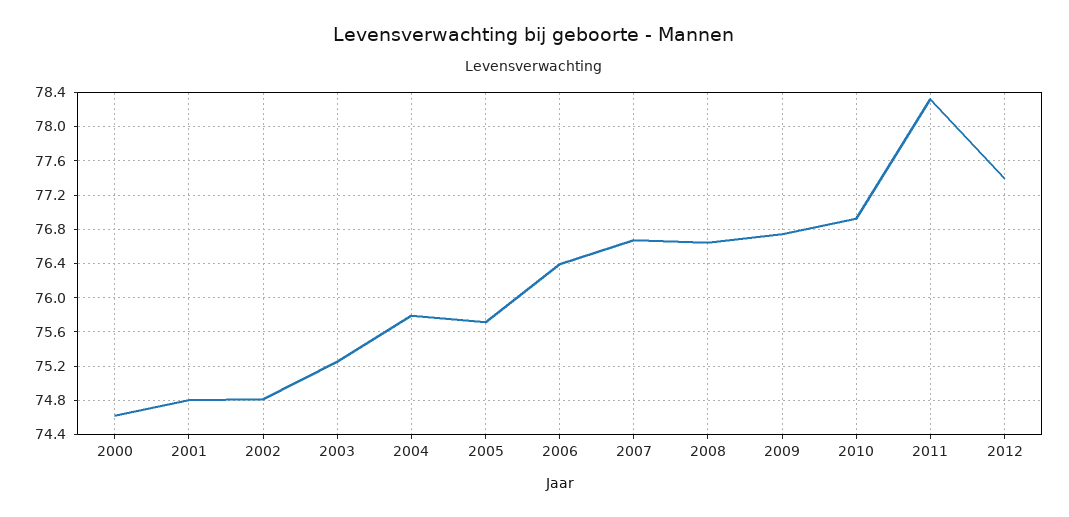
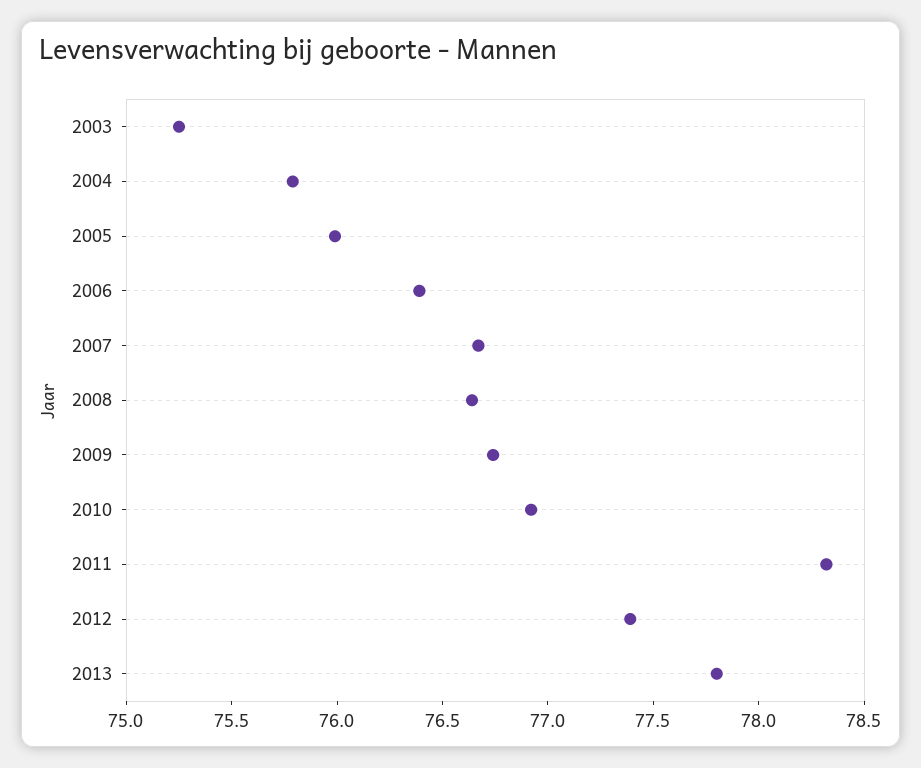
2000: 74.6 -> none
2001: 74.8 -> none
2002: 74.8 -> none
2005: 75.7 -> 76
2013: none -> 77.8

